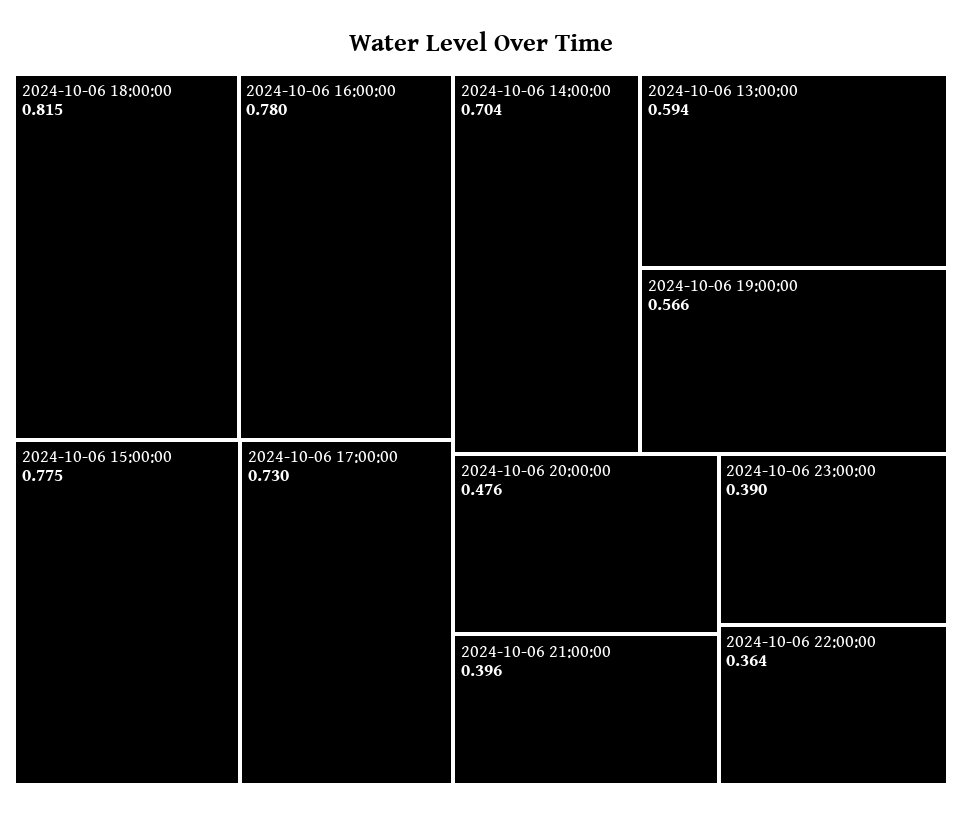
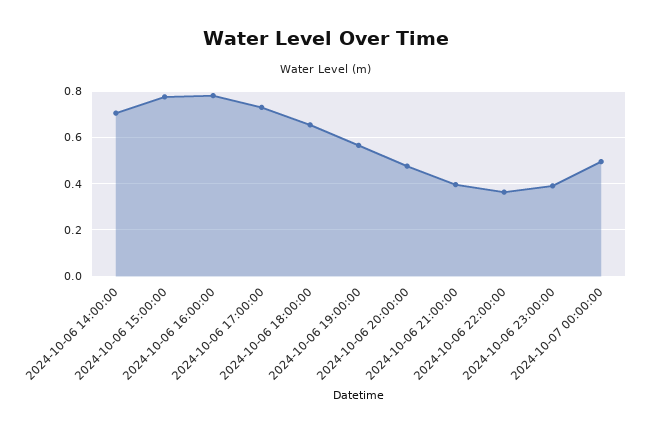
2024-10-06 18:00:00: 0.815 -> 0.65
2024-10-06 13:00:00: 0.594 -> none
2024-10-07 00:00:00: none -> 0.5

